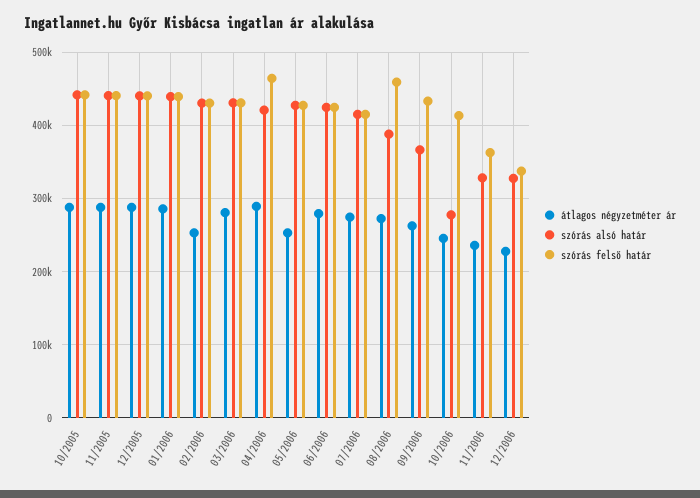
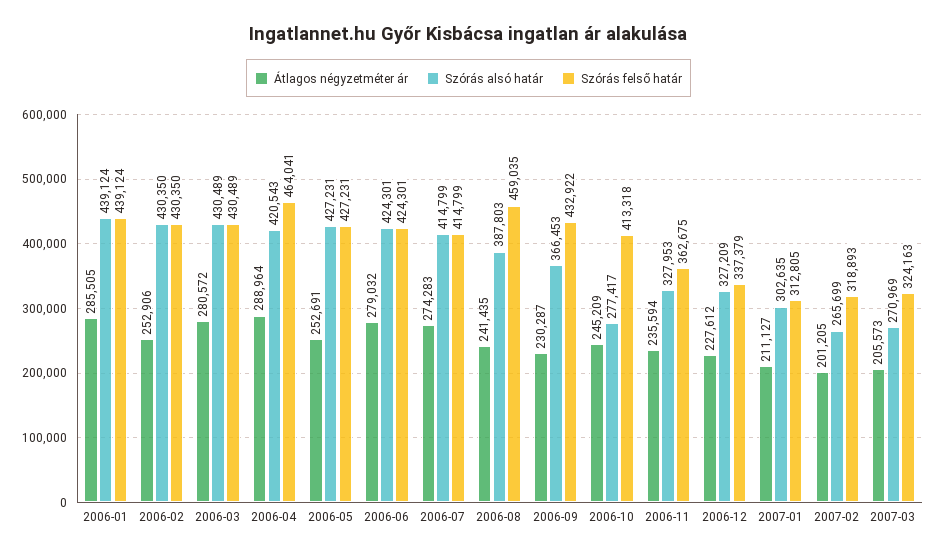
átlagos négyzetméter ár, 10/2005: 290000 -> none
szórás alsó határ, 10/2005: 440000 -> none
szórás felső határ, 10/2005: 440000 -> none
átlagos négyzetméter ár, 11/2005: 290000 -> none
szórás alsó határ, 11/2005: 440000 -> none
szórás felső határ, 11/2005: 440000 -> none
átlagos négyzetméter ár, 12/2005: 290000 -> none
szórás alsó határ, 12/2005: 440000 -> none
szórás felső határ, 12/2005: 440000 -> none
átlagos négyzetméter ár, 08/2006: 270000 -> 241435
átlagos négyzetméter ár, 09/2006: 260000 -> 230287
átlagos négyzetméter ár, 2007-01: none -> 211127
szórás alsó határ, 2007-01: none -> 302635
szórás felső határ, 2007-01: none -> 312805
átlagos négyzetméter ár, 2007-02: none -> 201205
szórás alsó határ, 2007-02: none -> 265699
szórás felső határ, 2007-02: none -> 318893
átlagos négyzetméter ár, 2007-03: none -> 205573
szórás alsó határ, 2007-03: none -> 270969
szórás felső határ, 2007-03: none -> 324163

